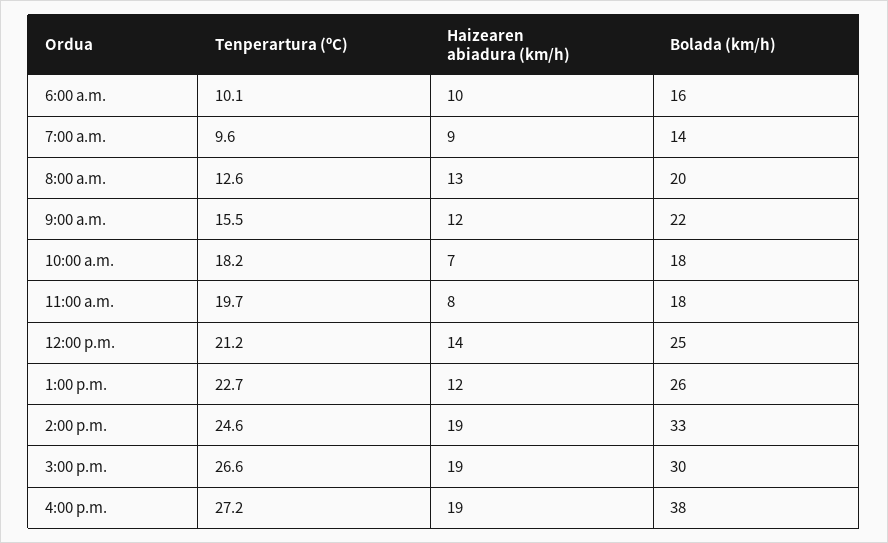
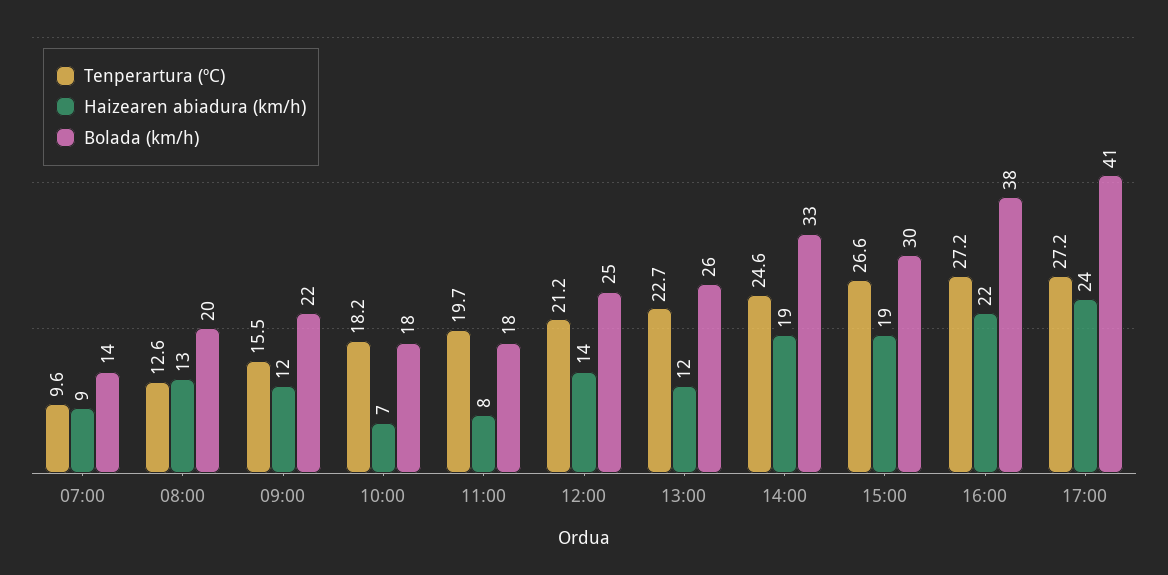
Tenperartura (ºC), 6:00 a.m.: 10.1 -> none
Haizearen abiadura (km/h), 6:00 a.m.: 10 -> none
Bolada (km/h), 6:00 a.m.: 16 -> none
Haizearen abiadura (km/h), 4:00 p.m.: 19 -> 22
Tenperartura (ºC), 17:00: none -> 27.2
Haizearen abiadura (km/h), 17:00: none -> 24
Bolada (km/h), 17:00: none -> 41

